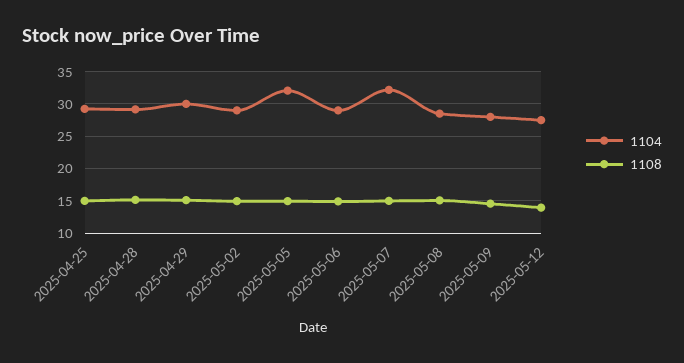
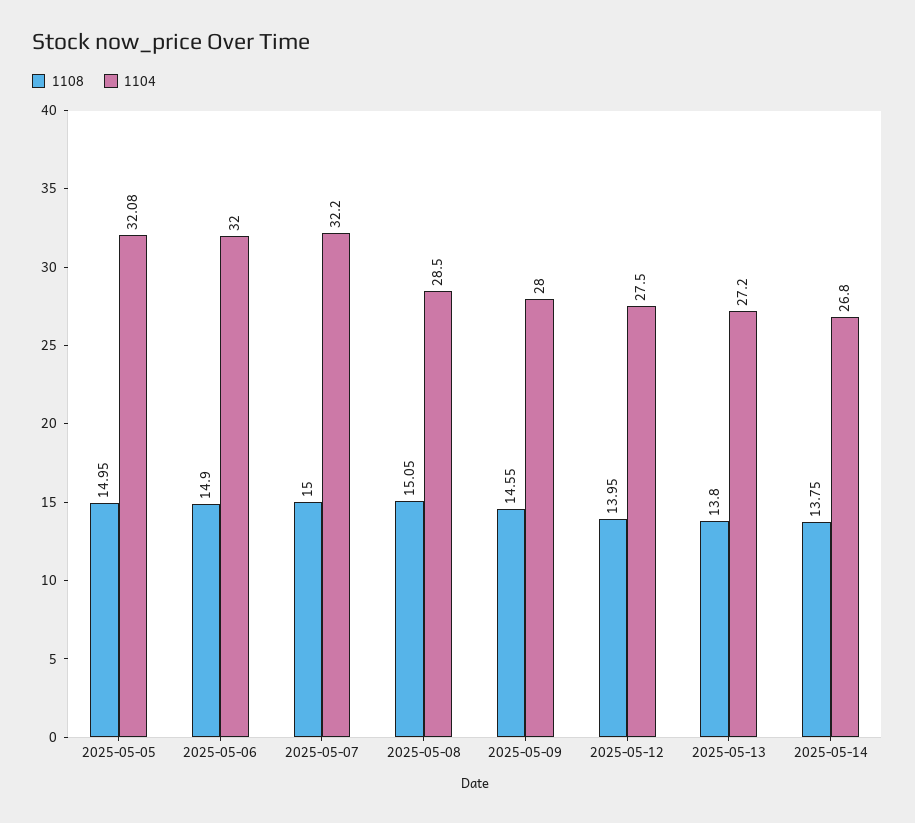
1104, 2025-04-25: 29 -> none
1108, 2025-04-25: 15 -> none
1104, 2025-04-28: 29 -> none
1108, 2025-04-28: 15 -> none
1104, 2025-04-29: 30 -> none
1108, 2025-04-29: 15 -> none
1104, 2025-05-02: 29 -> none
1108, 2025-05-02: 15 -> none
1104, 2025-05-06: 29 -> 32
1108, 2025-05-13: none -> 13.8
1104, 2025-05-13: none -> 27.2
1108, 2025-05-14: none -> 13.75
1104, 2025-05-14: none -> 26.8

